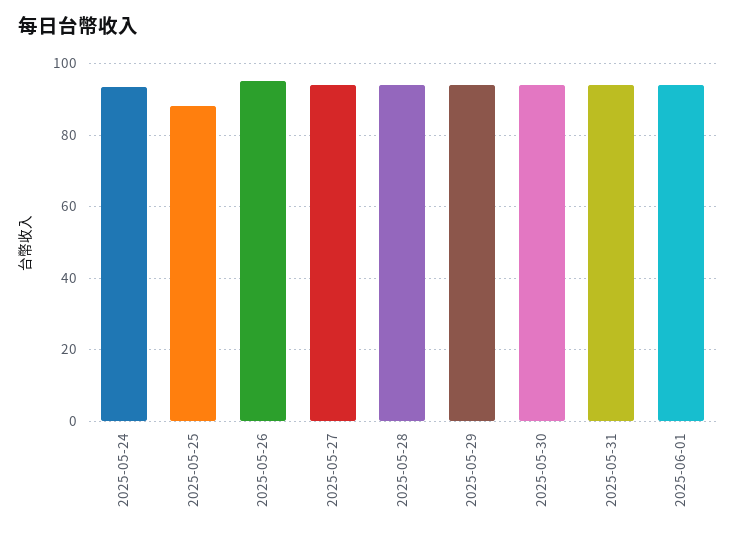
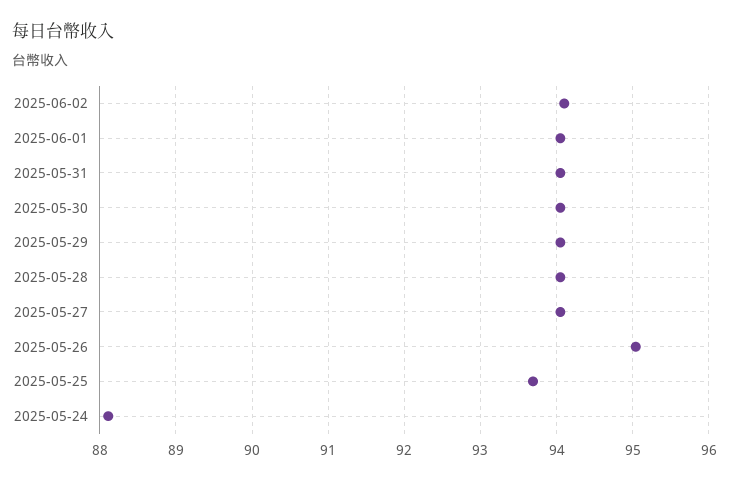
2025-05-24: 94 -> 88.1
2025-05-25: 88 -> 93.7
2025-06-02: none -> 94.1

